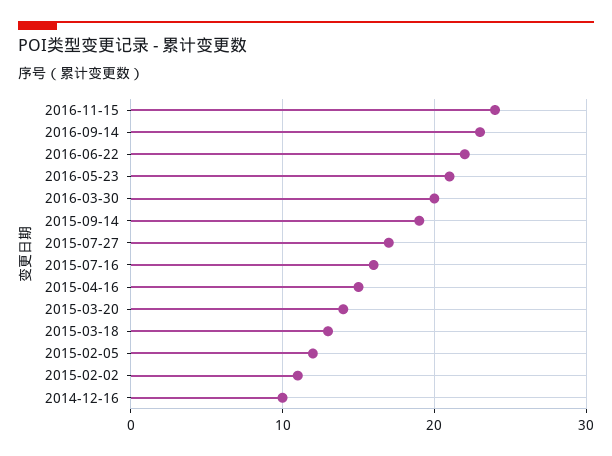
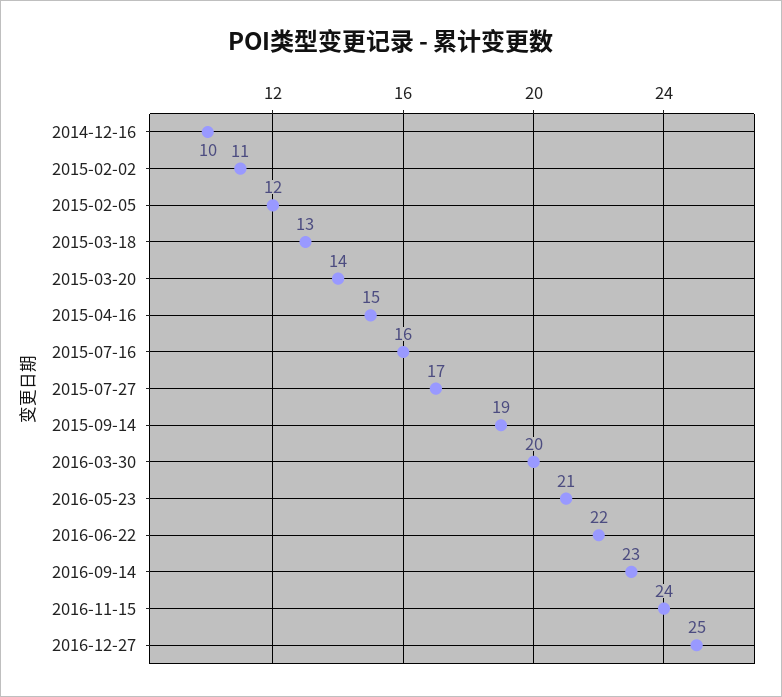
2016-12-27: none -> 25

